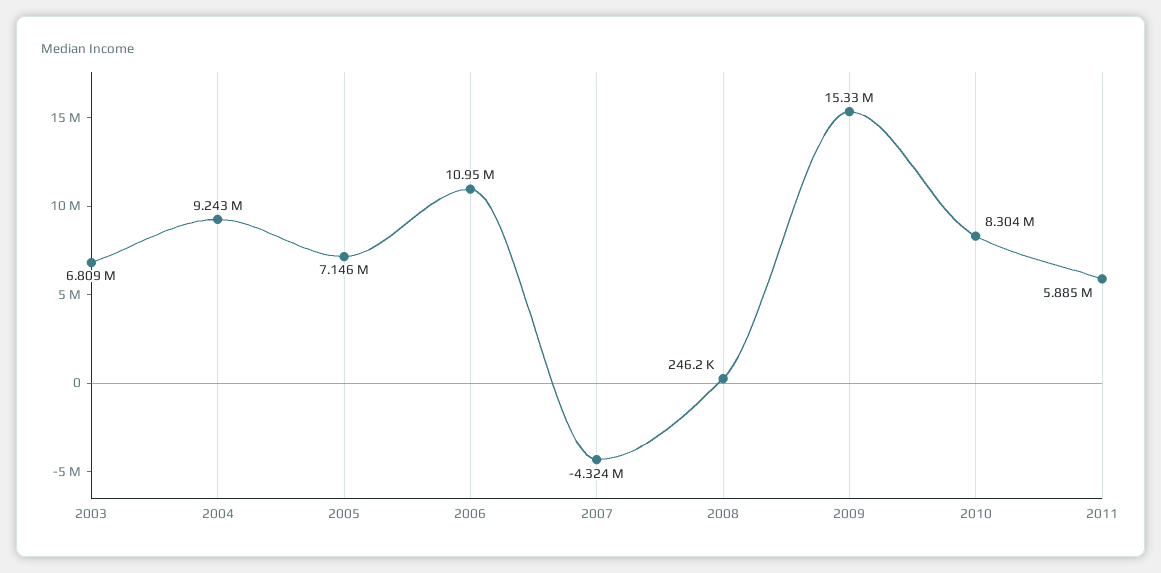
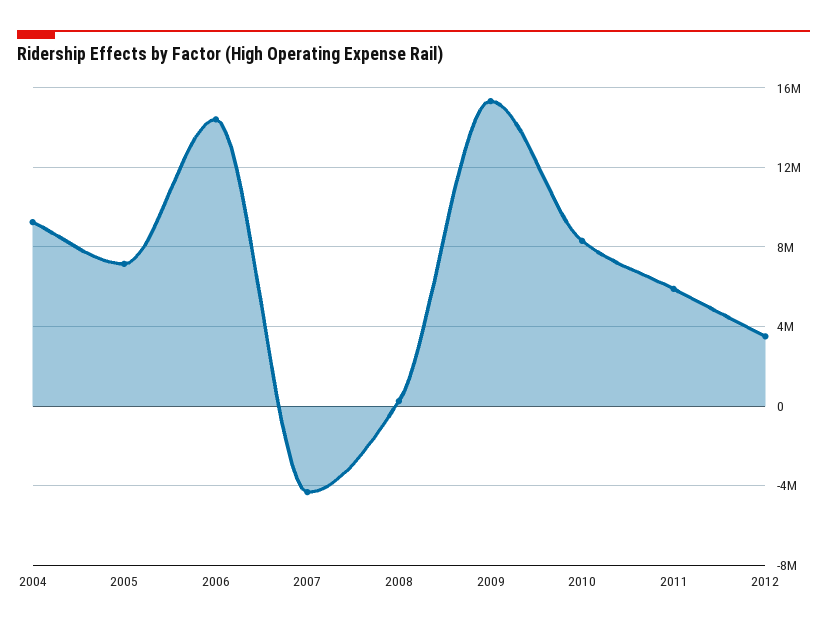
2003: 6809000 -> none
2006: 10950000 -> 14500000
2012: none -> 3500000

